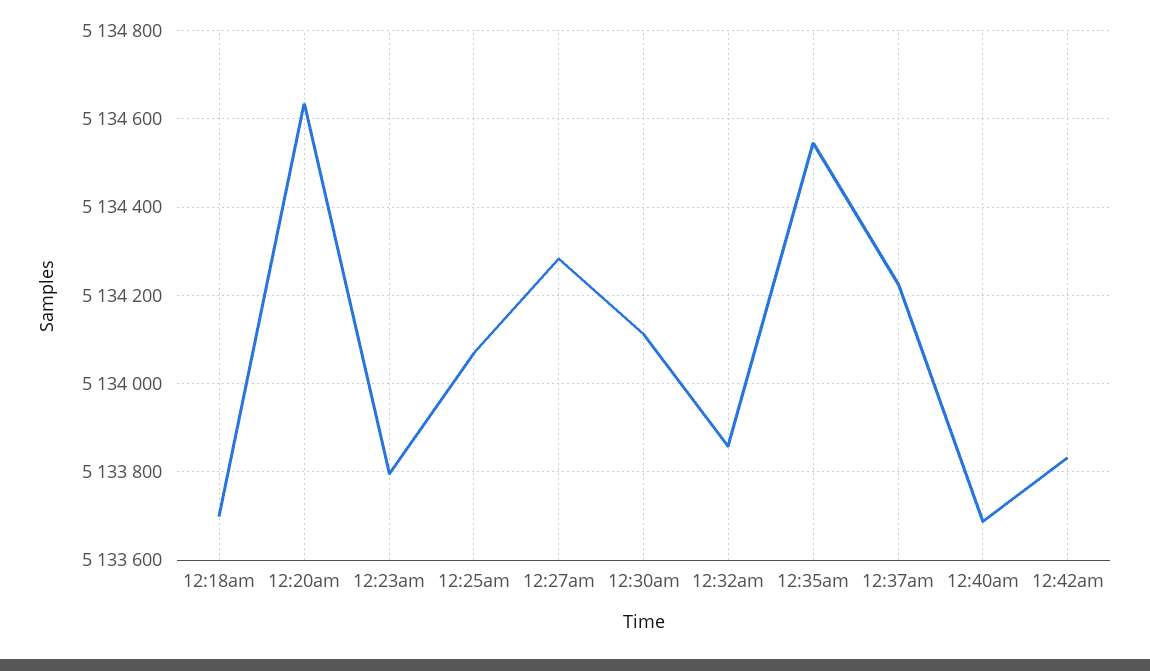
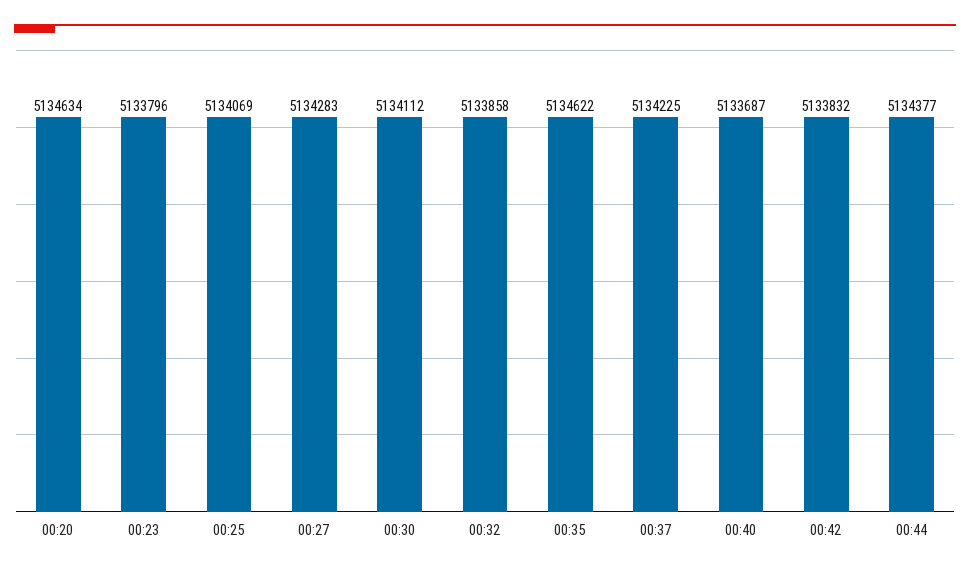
12:18am: 5133700 -> none
12:35am: 5134540 -> 5134622
00:44: none -> 5134377

